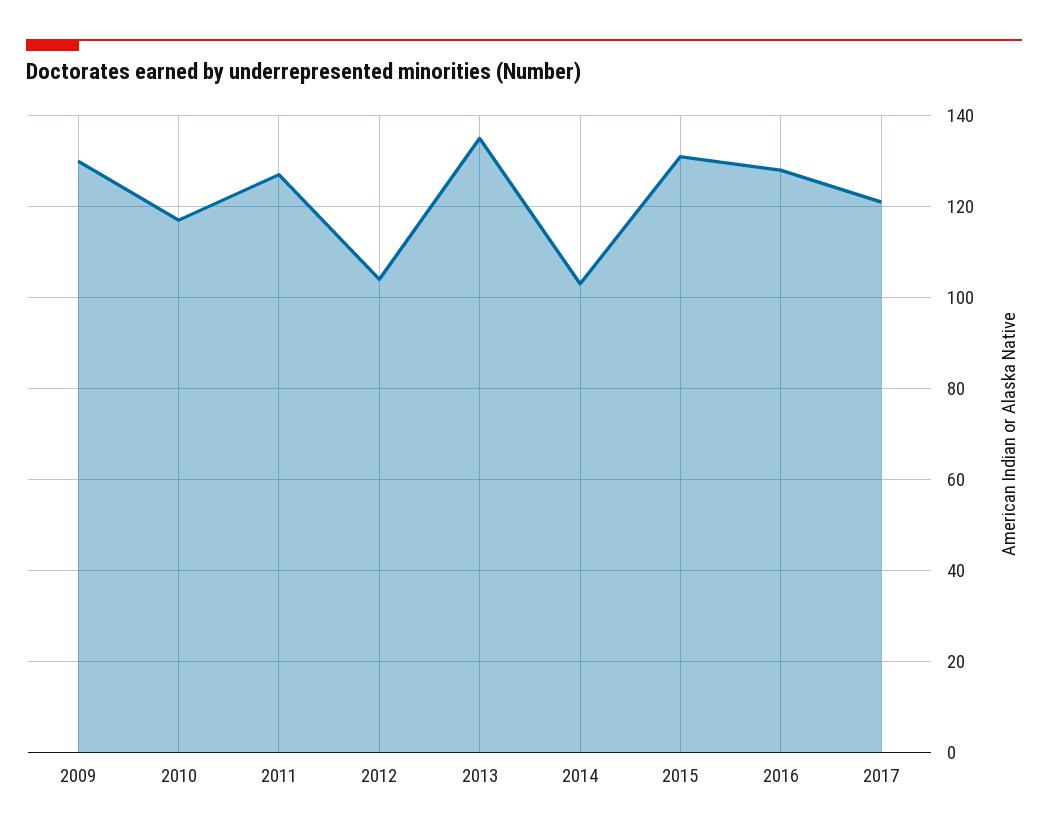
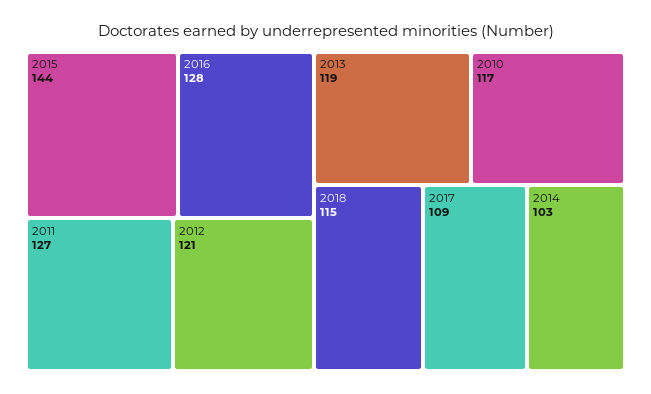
2009: 130 -> none
2012: 105 -> 121
2013: 135 -> 119
2015: 130 -> 144
2017: 120 -> 109
2018: none -> 115

